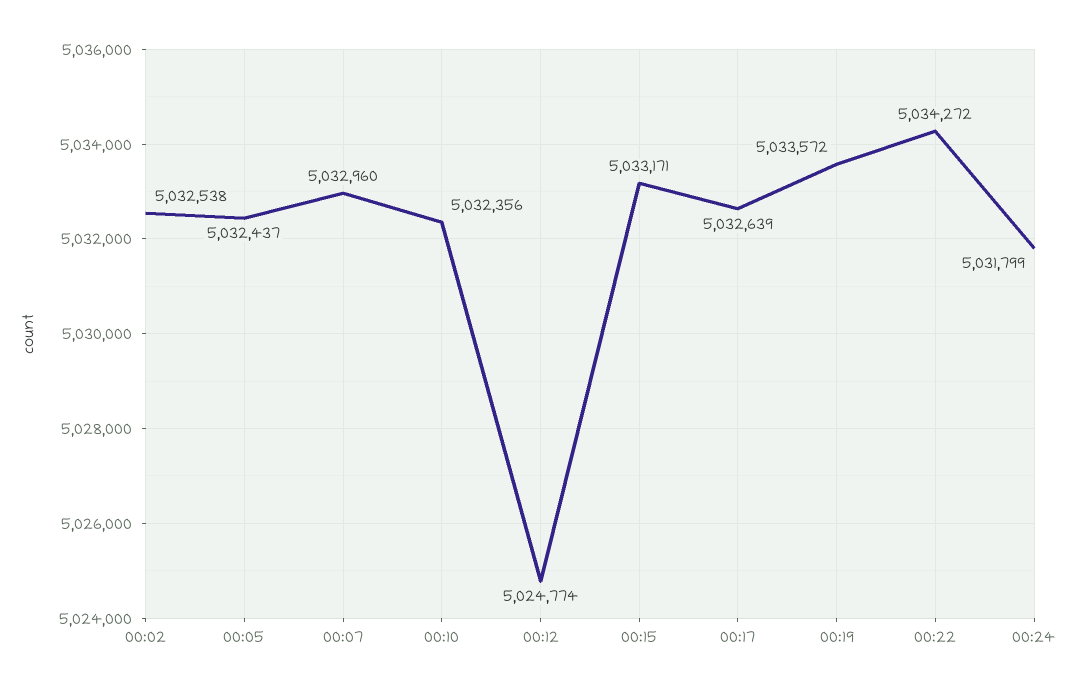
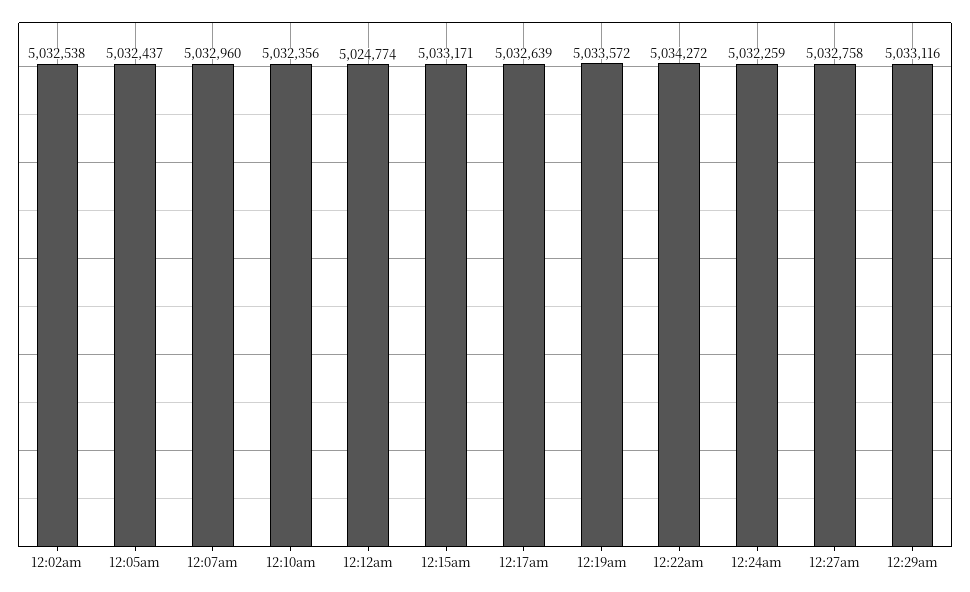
00:24: 5031799 -> 5032259
12:27am: none -> 5032758
12:29am: none -> 5033116

